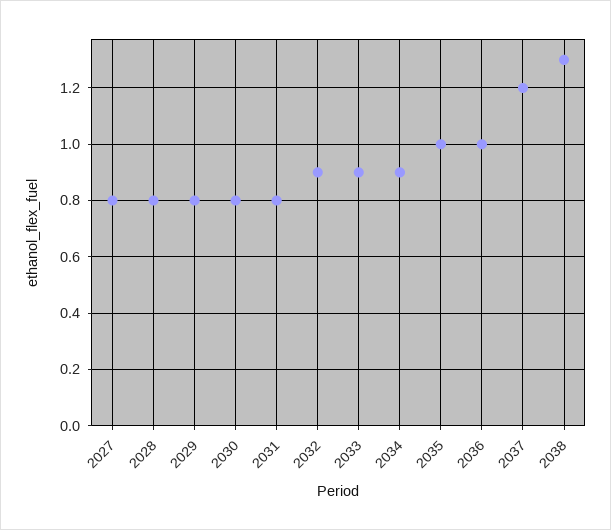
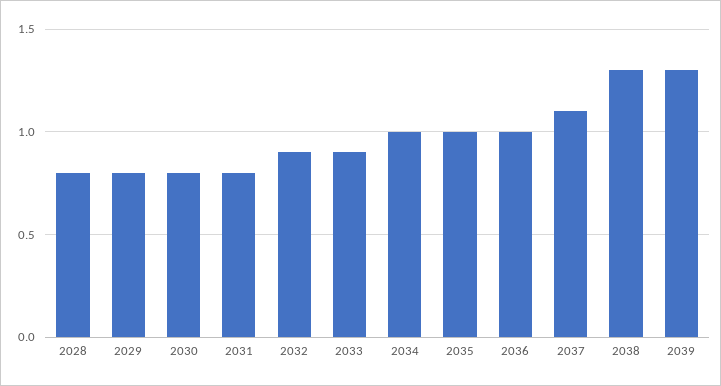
2027: 0.8 -> none
2034: 0.9 -> 1
2037: 1.2 -> 1.1
2039: none -> 1.3

